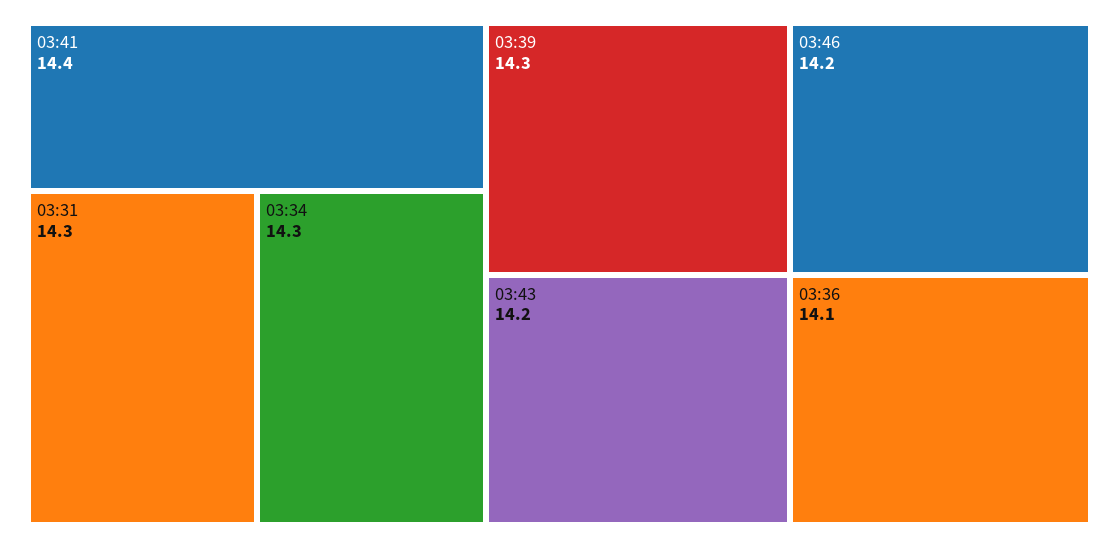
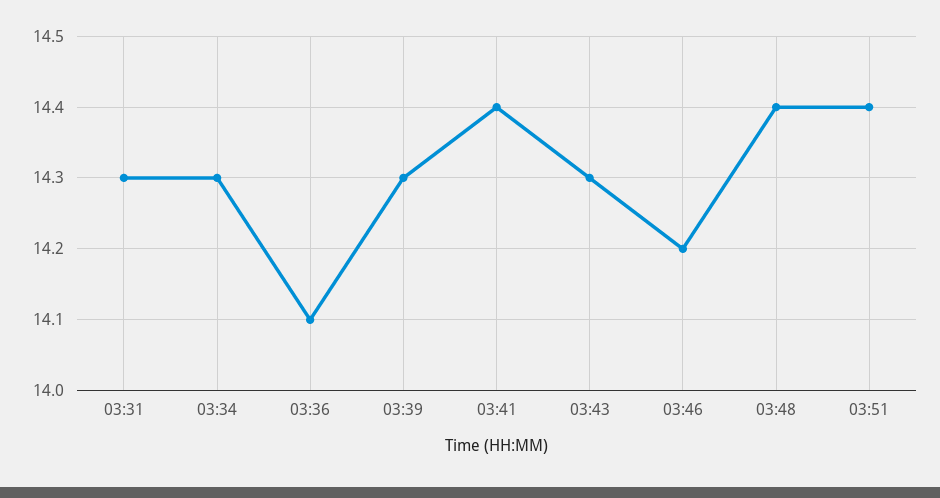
03:43: 14.2 -> 14.3
03:48: none -> 14.4
03:51: none -> 14.4

